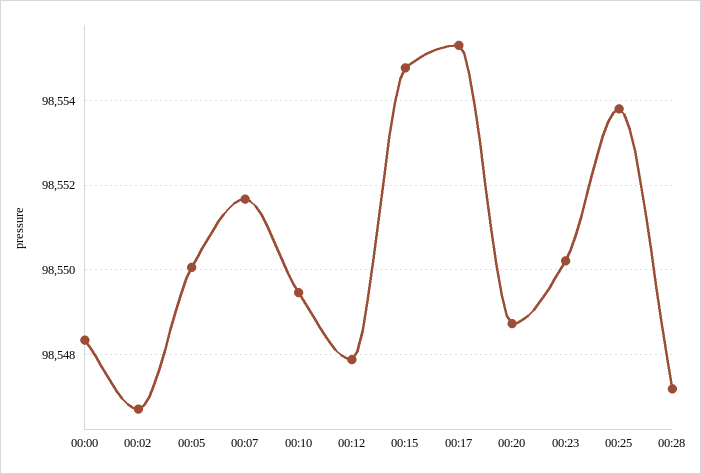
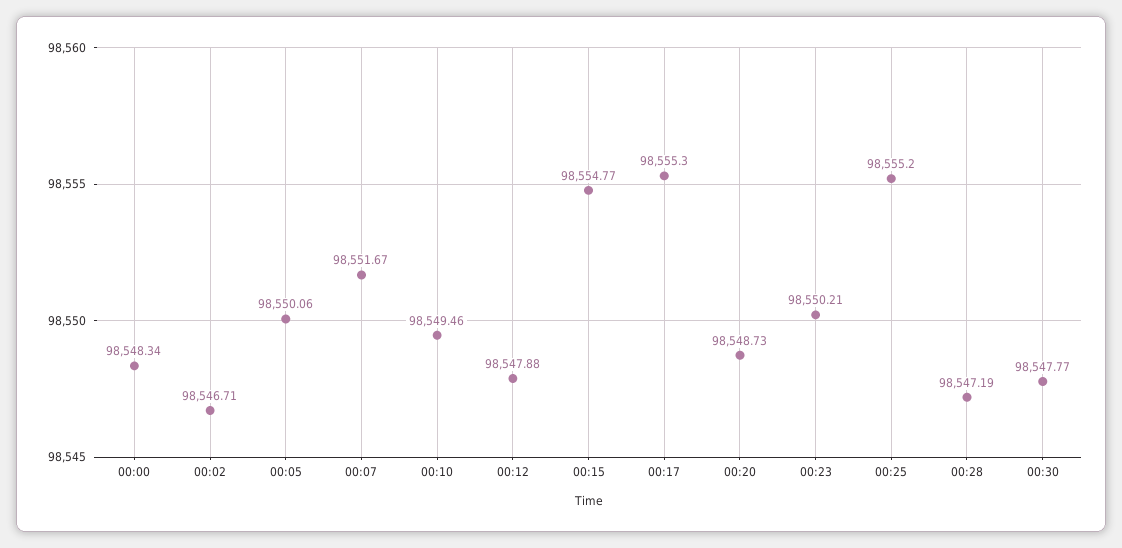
00:25: 98553.8 -> 98555.2
00:30: none -> 98547.77

